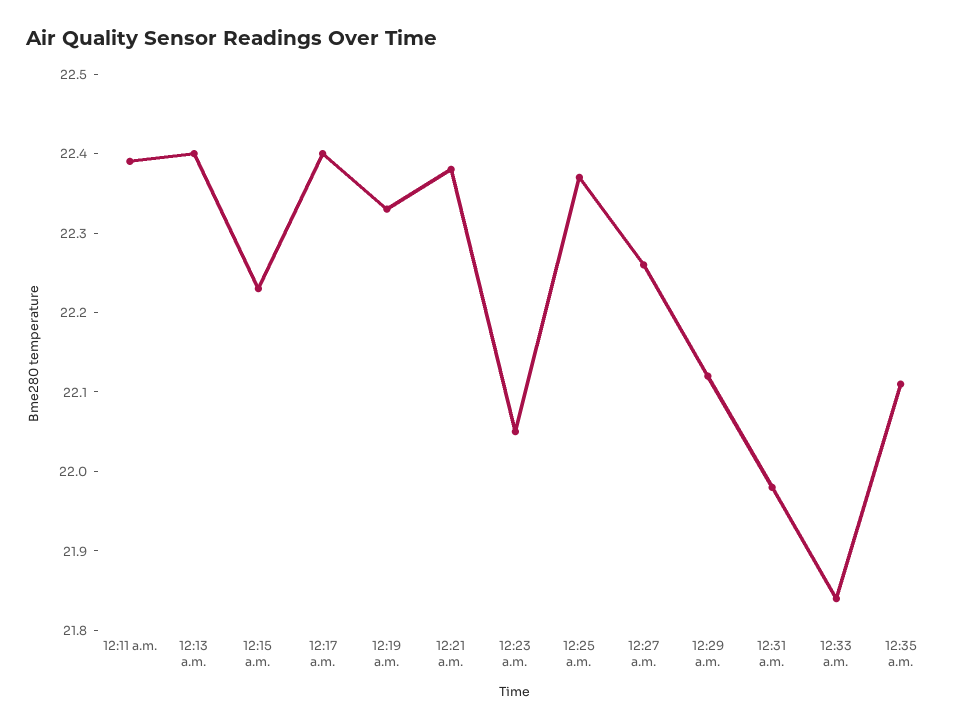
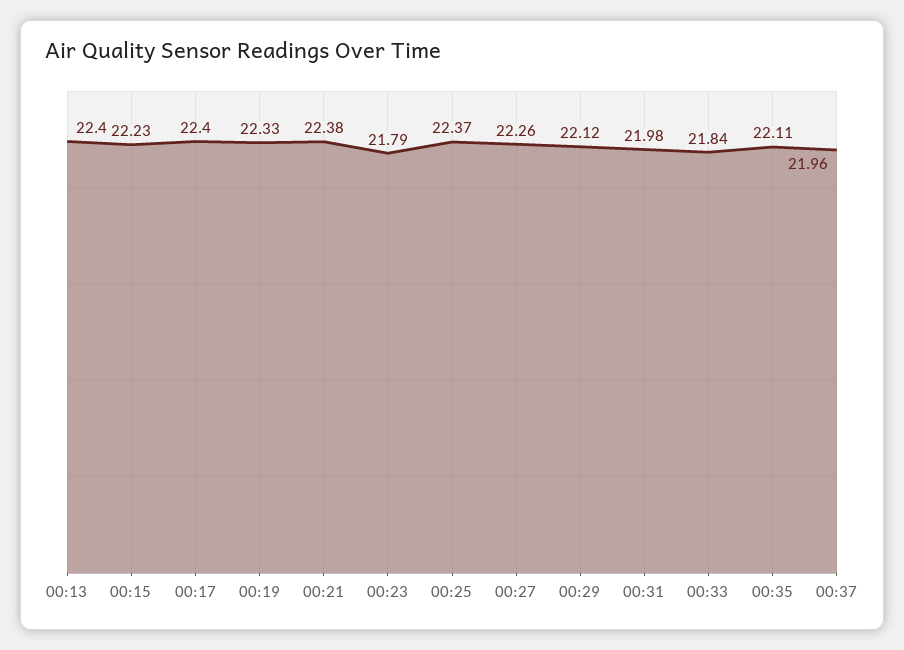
12:11 a.m.: 22.4 -> none
12:23 a.m.: 22.05 -> 21.79
00:37: none -> 21.96

